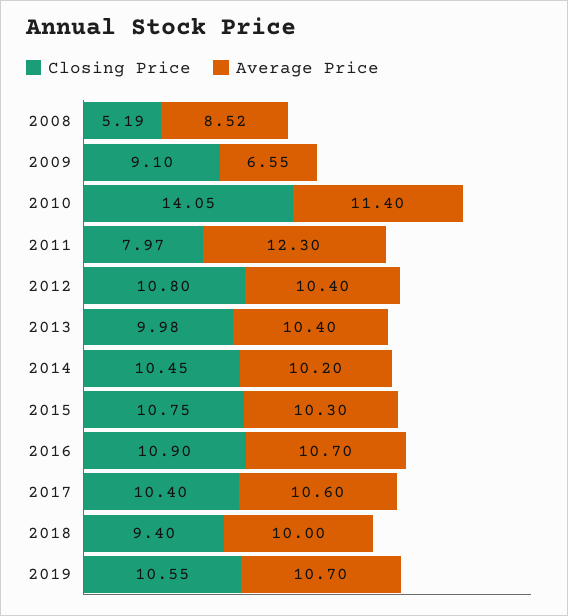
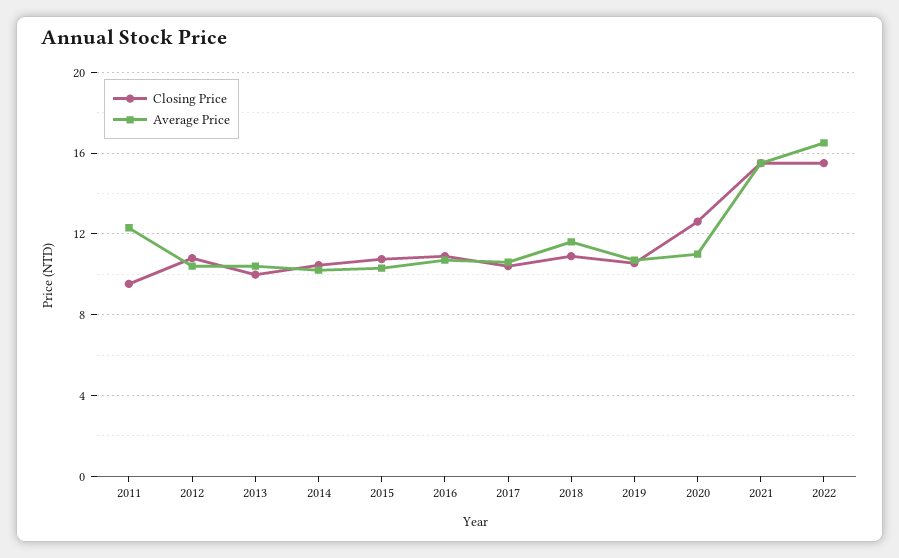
Closing Price, 2008: 5.19 -> none
Average Price, 2008: 8.52 -> none
Closing Price, 2009: 9.1 -> none
Average Price, 2009: 6.55 -> none
Closing Price, 2010: 14.05 -> none
Average Price, 2010: 11.4 -> none
Closing Price, 2011: 7.97 -> 9.5
Closing Price, 2018: 9.4 -> 11
Average Price, 2018: 10 -> 11.5
Closing Price, 2020: none -> 12.5
Average Price, 2020: none -> 11
Closing Price, 2021: none -> 15.5
Average Price, 2021: none -> 15.5
Closing Price, 2022: none -> 15.5
Average Price, 2022: none -> 16.5

